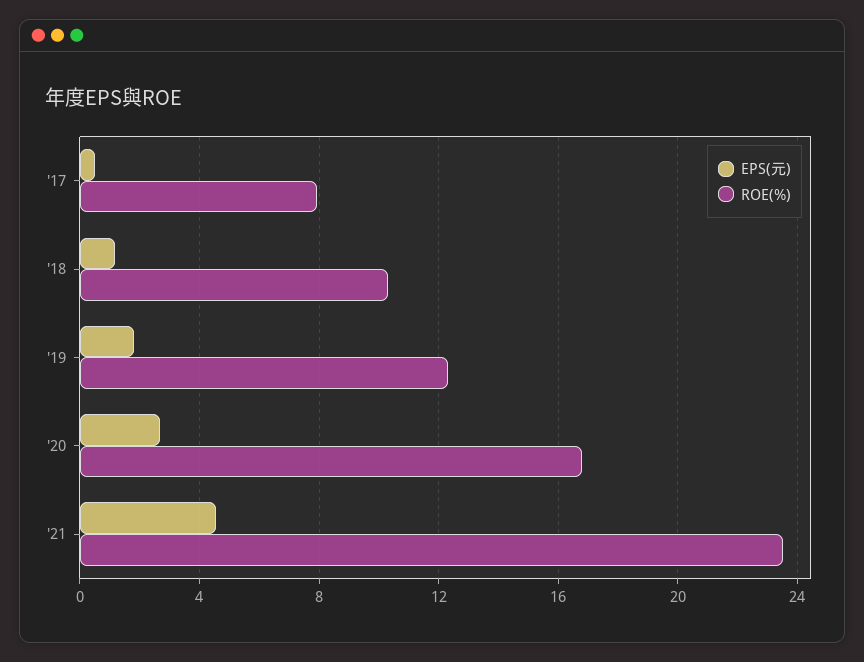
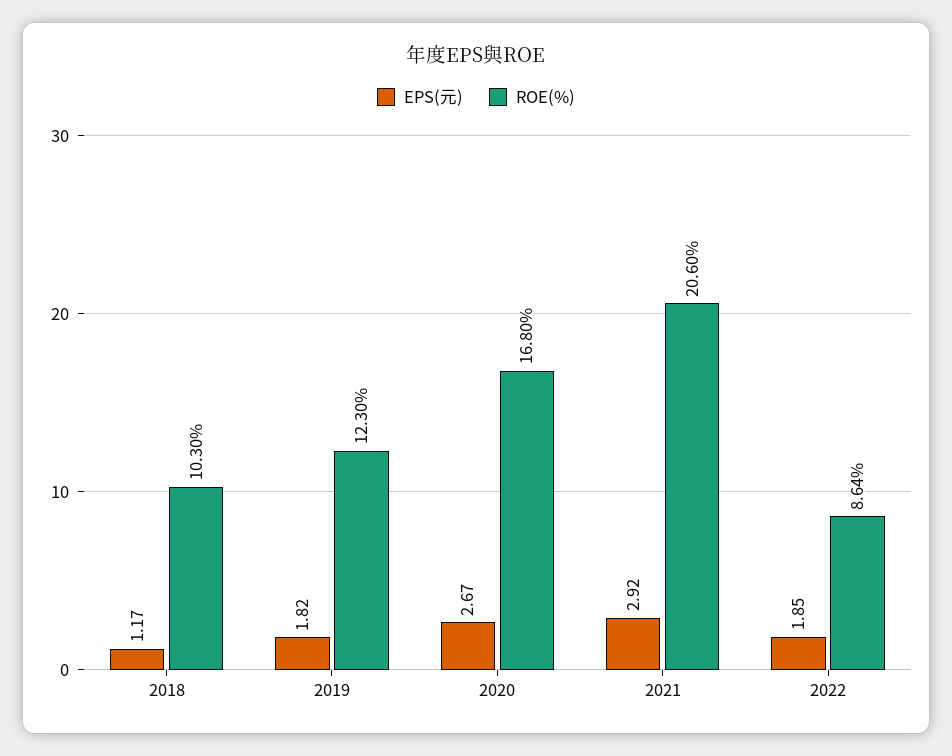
EPS(元), '17: 0.5 -> none
ROE(%), '17: 8 -> none
EPS(元), '21: 4.5 -> 2.92
ROE(%), '21: 23.5 -> 20.6
EPS(元), 2022: none -> 1.85
ROE(%), 2022: none -> 8.64

